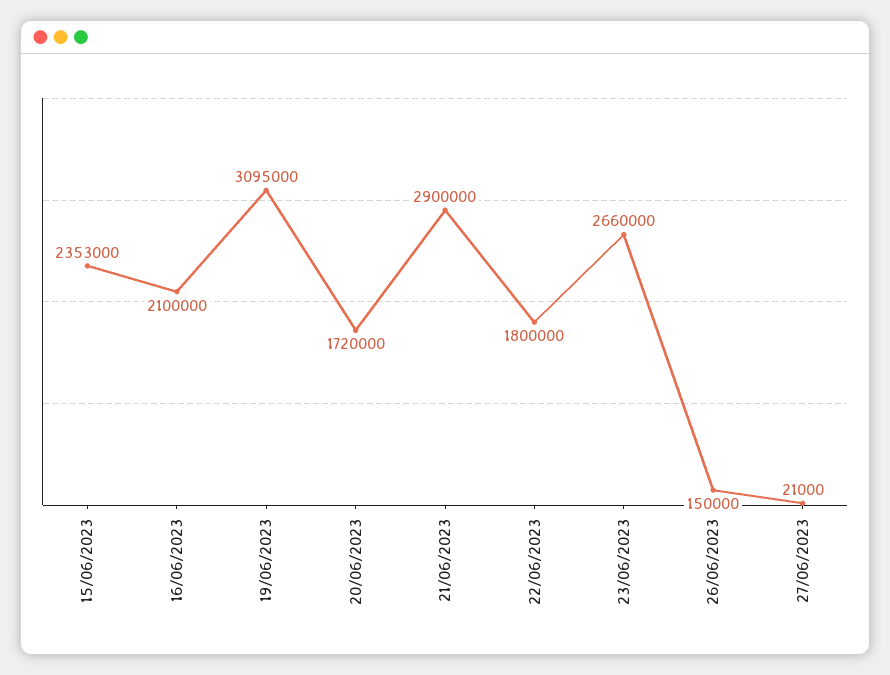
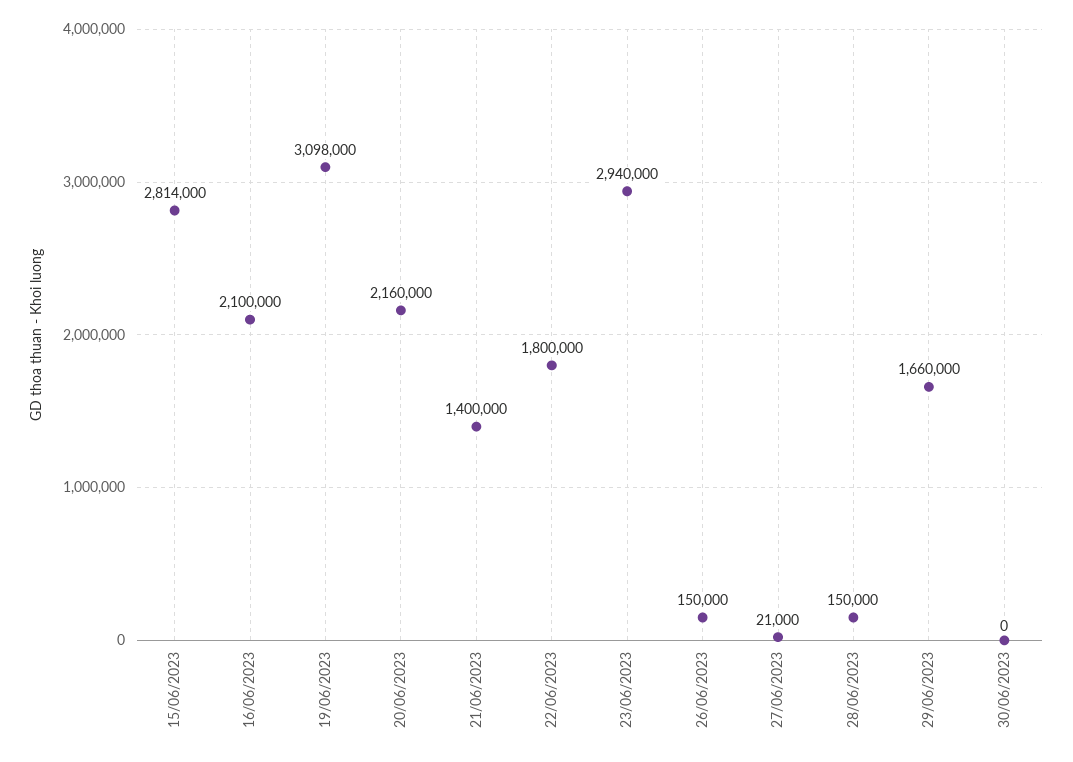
15/06/2023: 2353000 -> 2814000
19/06/2023: 3095000 -> 3098000
20/06/2023: 1720000 -> 2160000
21/06/2023: 2900000 -> 1400000
23/06/2023: 2660000 -> 2940000
28/06/2023: none -> 150000
29/06/2023: none -> 1660000
30/06/2023: none -> 0

